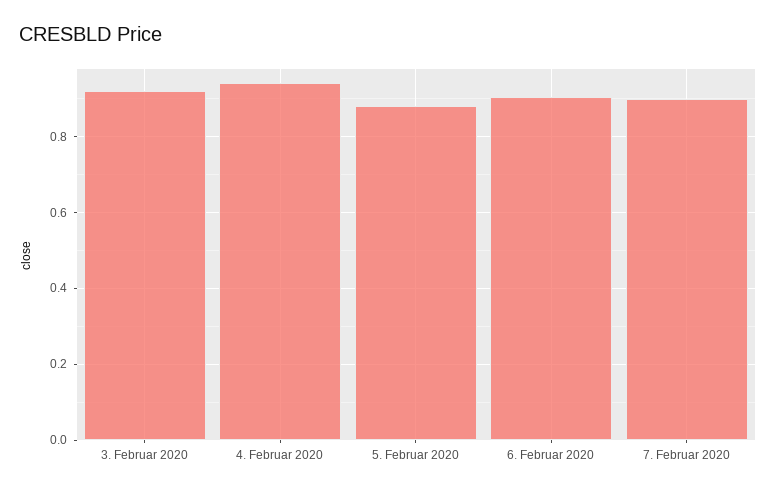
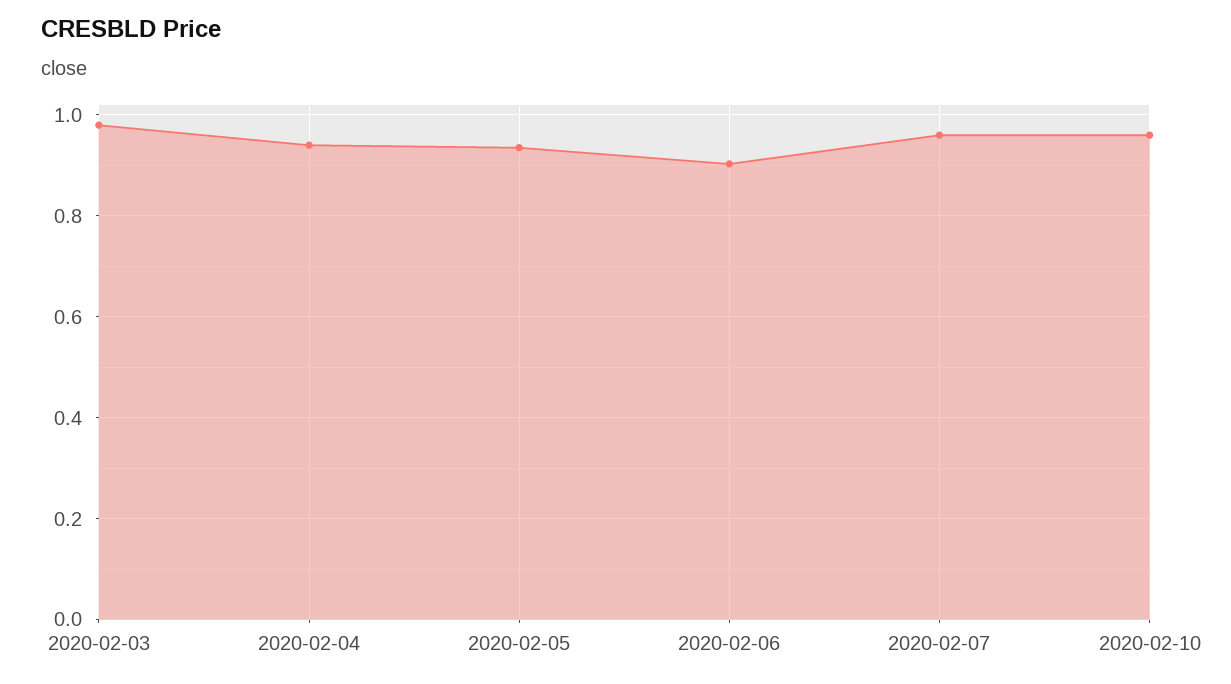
3. Februar 2020: 0.92 -> 0.98
5. Februar 2020: 0.88 -> 0.94
7. Februar 2020: 0.9 -> 0.96
2020-02-10: none -> 0.96

